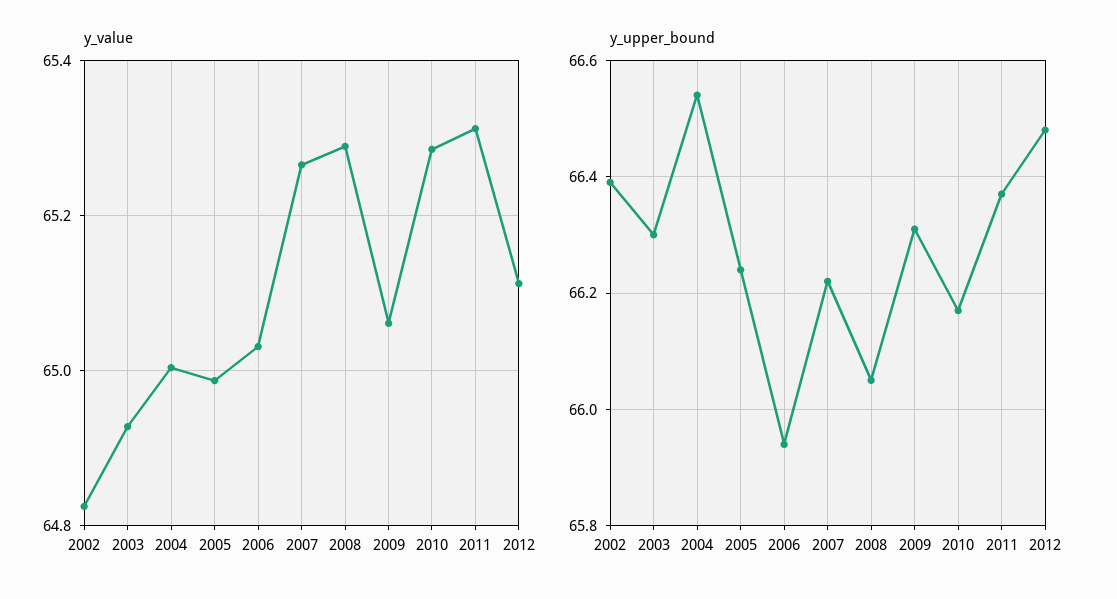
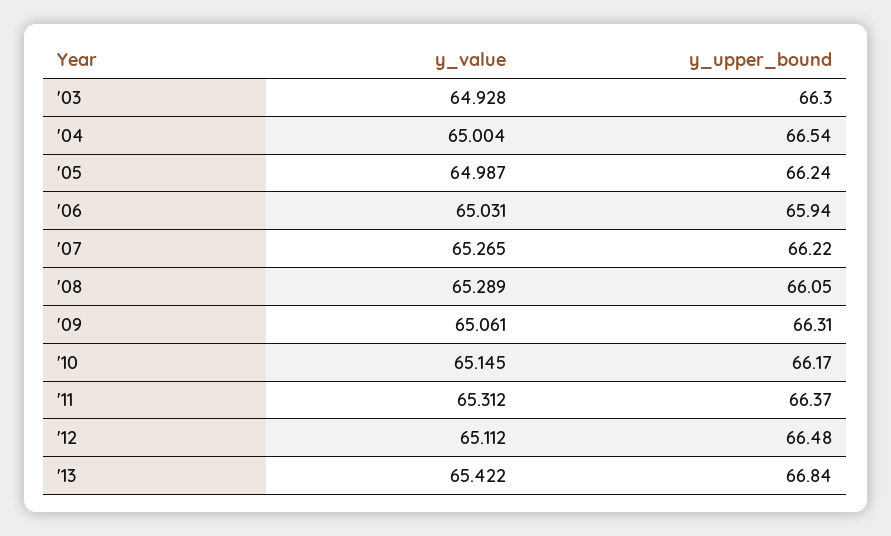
y_value, 2002: 64.82 -> none
y_value, 2010: 65.28 -> 65.145
y_upper_bound, 2002: 66.4 -> none
y_value, '13: none -> 65.422
y_upper_bound, '13: none -> 66.84

